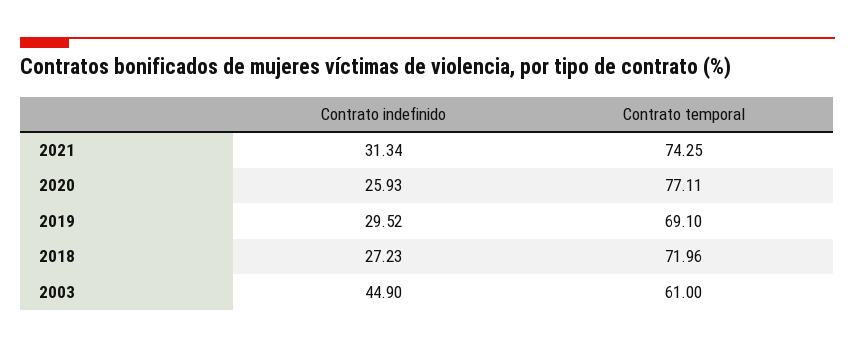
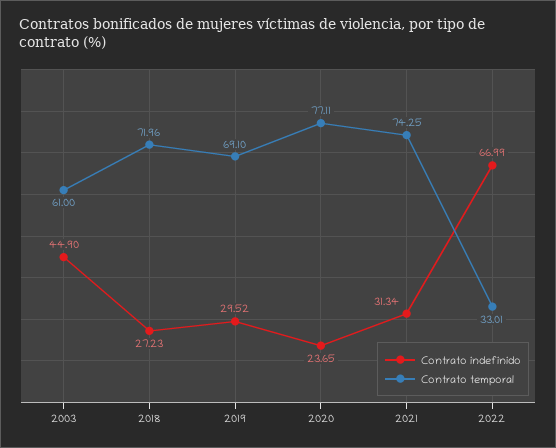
Contrato indefinido, 2020: 25.93 -> 23.65
Contrato indefinido, 2022: none -> 66.99
Contrato temporal, 2022: none -> 33.01

